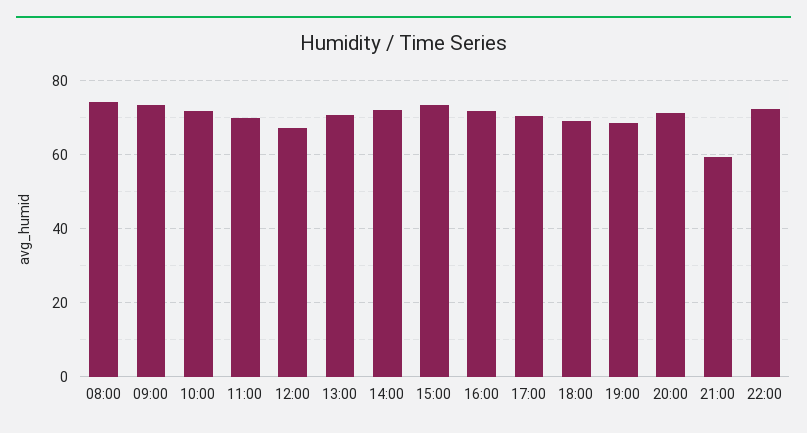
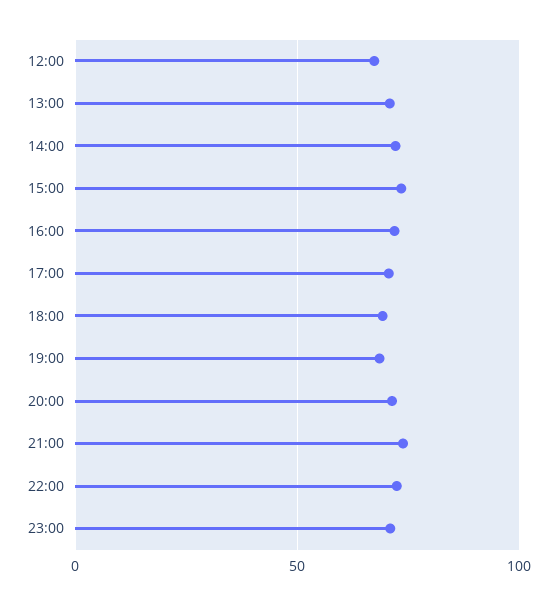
08:00: 74 -> none
09:00: 74 -> none
10:00: 72 -> none
11:00: 70 -> none
21:00: 60 -> 75
23:00: none -> 70

